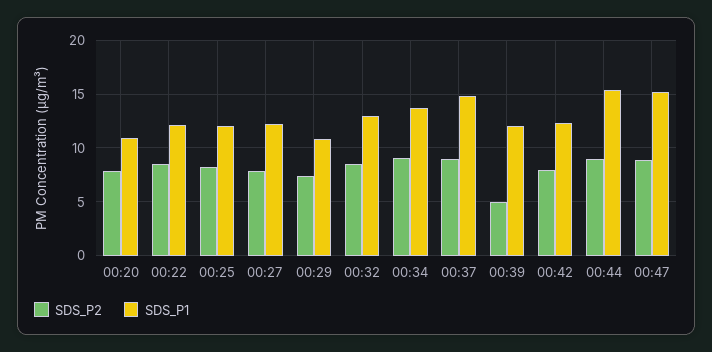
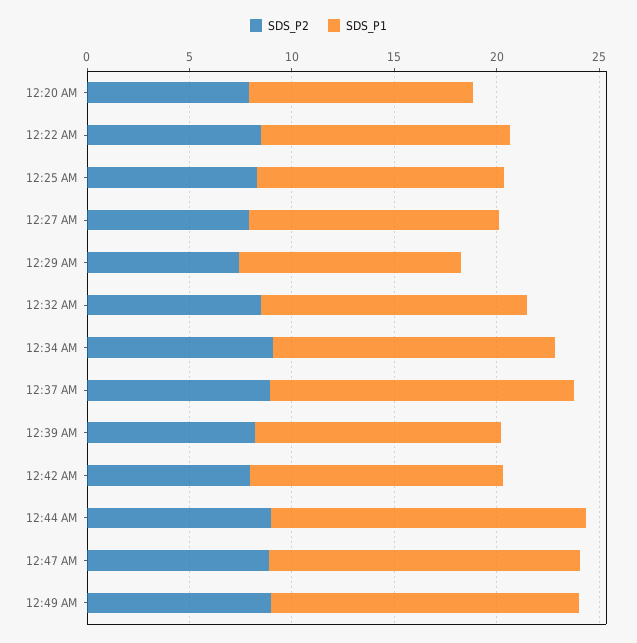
SDS_P2, 00:39: 5 -> 8
SDS_P2, 12:49 AM: none -> 9
SDS_P1, 12:49 AM: none -> 15

